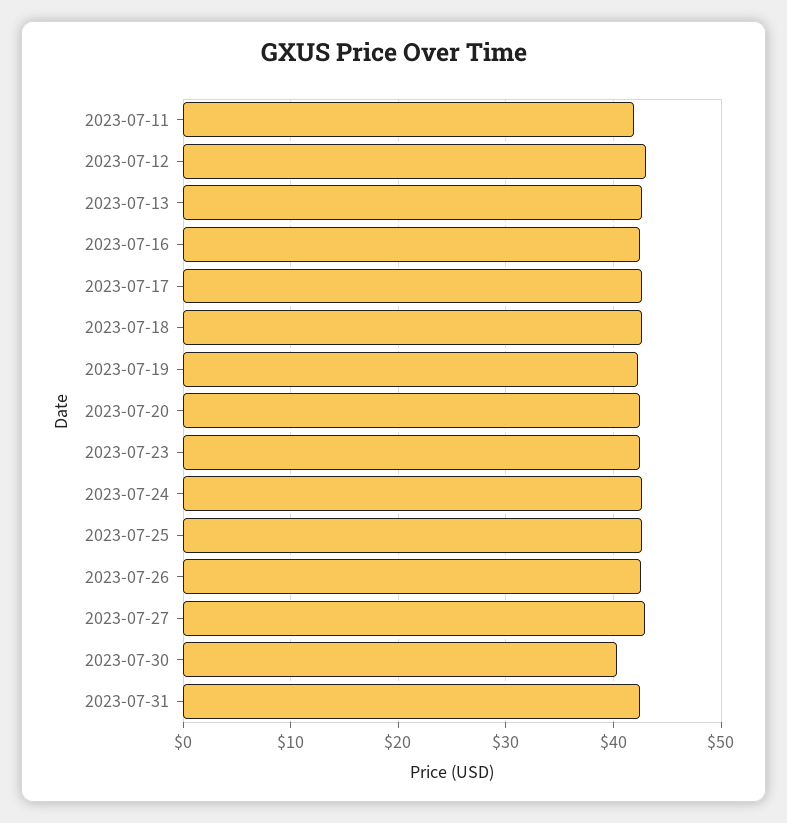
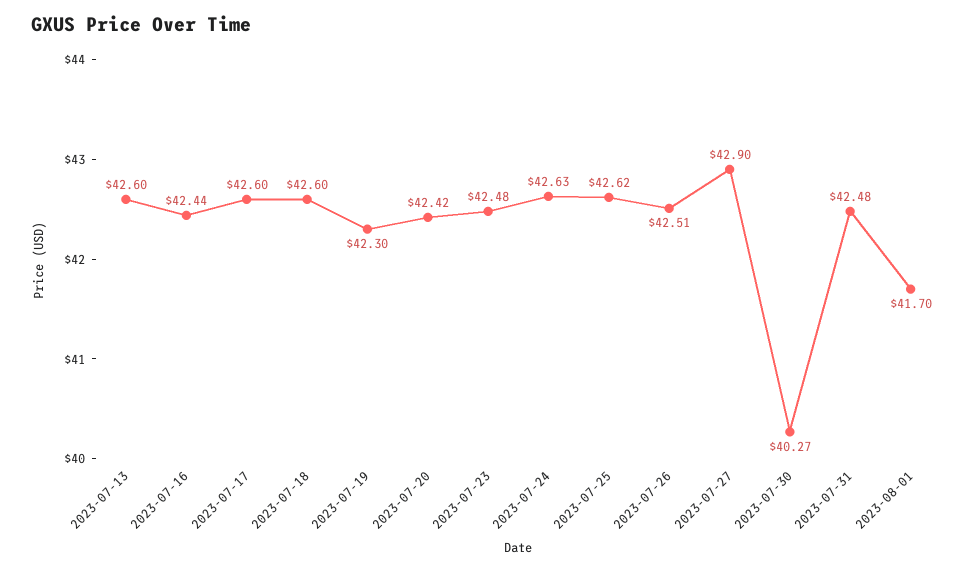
2023-07-11: 42 -> none
2023-07-12: 43 -> none
2023-08-01: none -> 41.7

